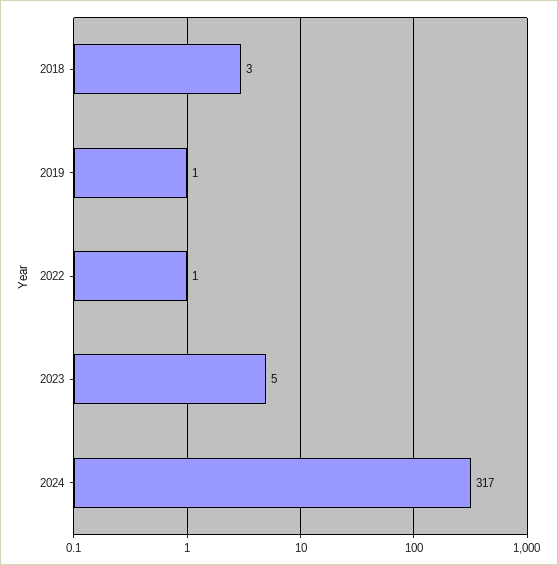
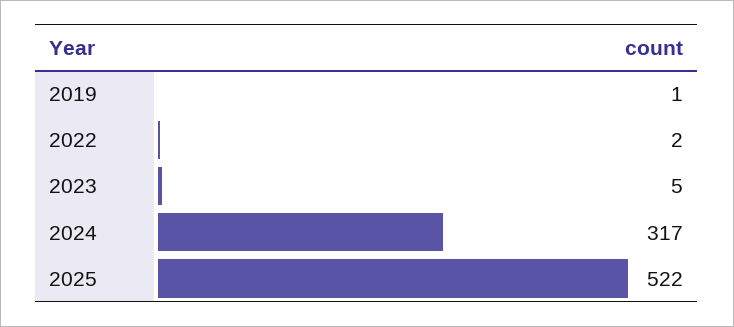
2018: 3 -> none
2022: 1 -> 2
2025: none -> 522

